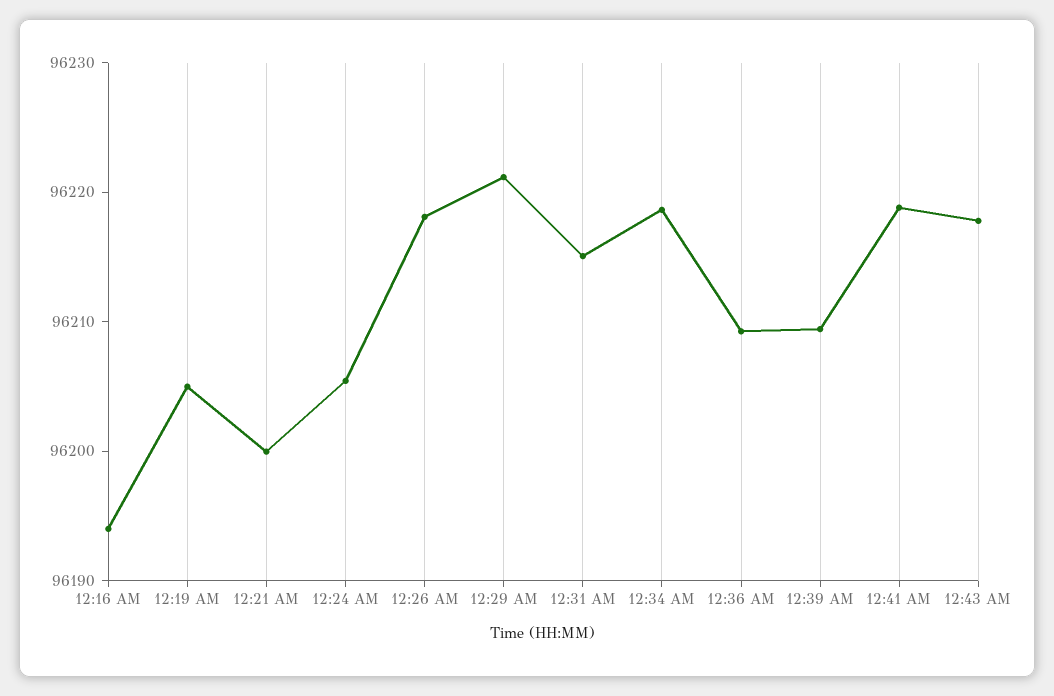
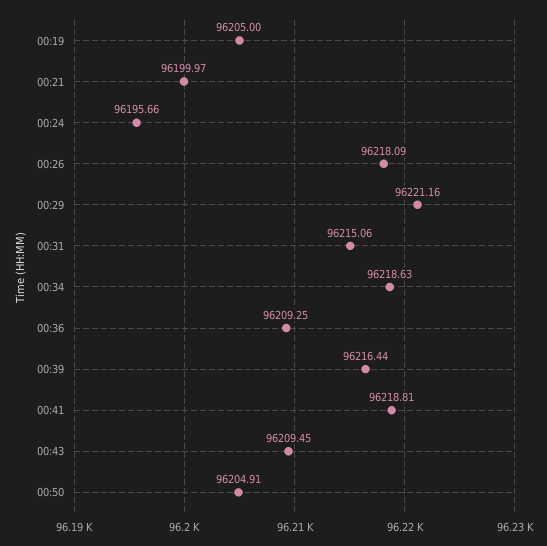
12:16 AM: 96194 -> none
12:24 AM: 96206 -> 96195.66
12:39 AM: 96210 -> 96216.44
12:43 AM: 96218 -> 96209.45
00:50: none -> 96204.91

